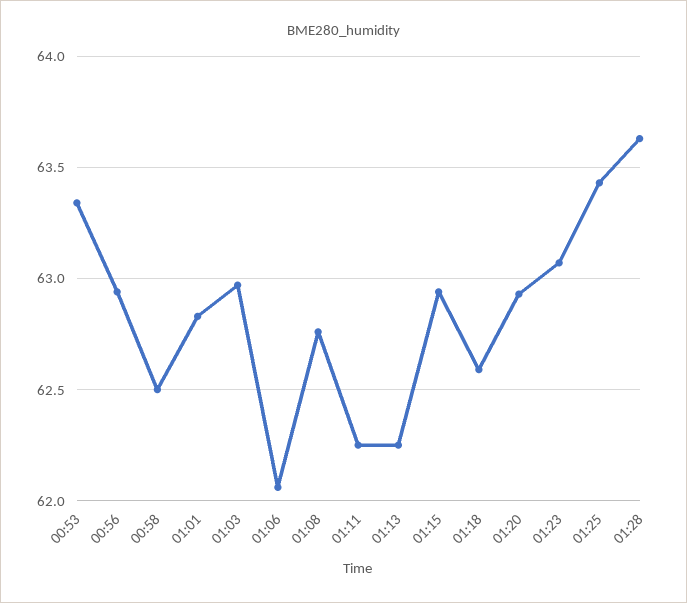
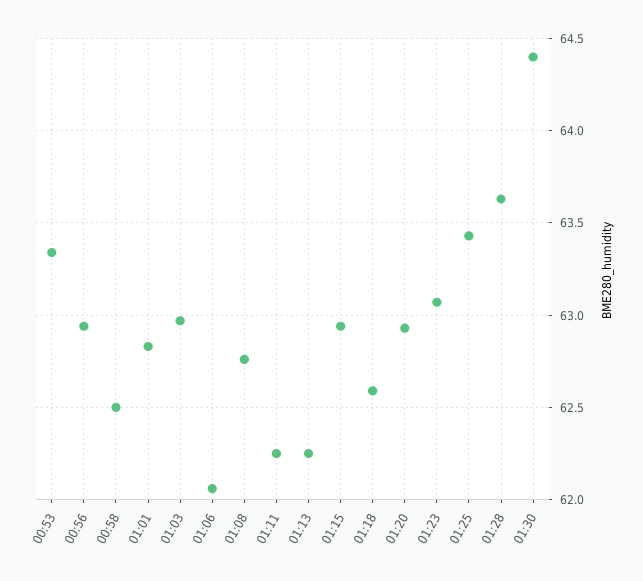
01:30: none -> 64.4

